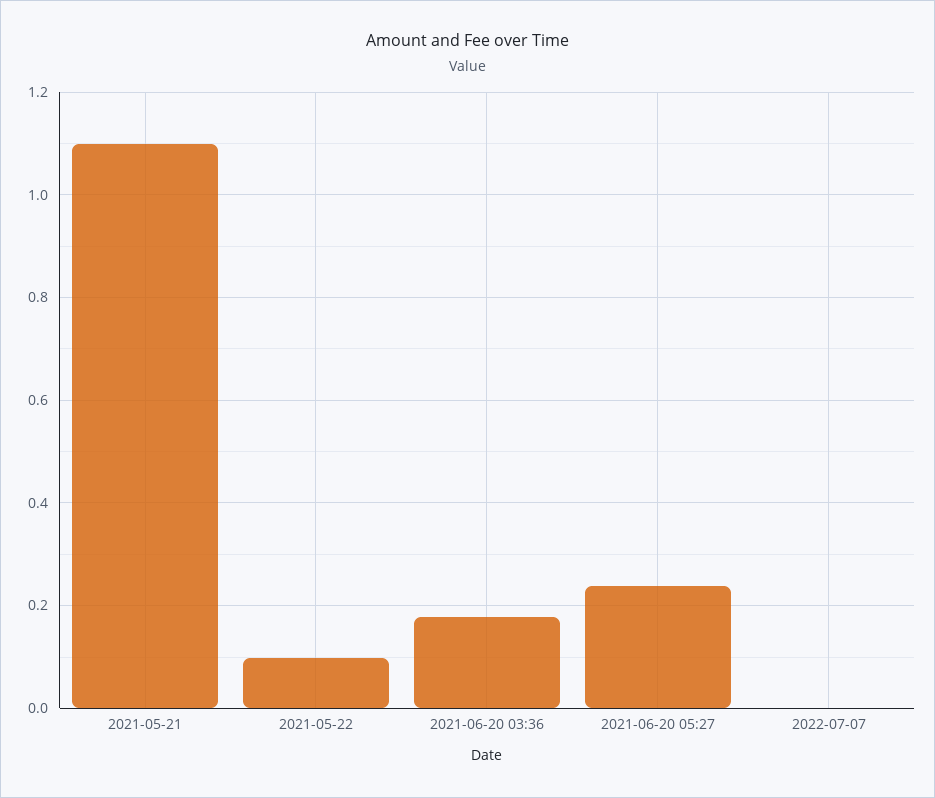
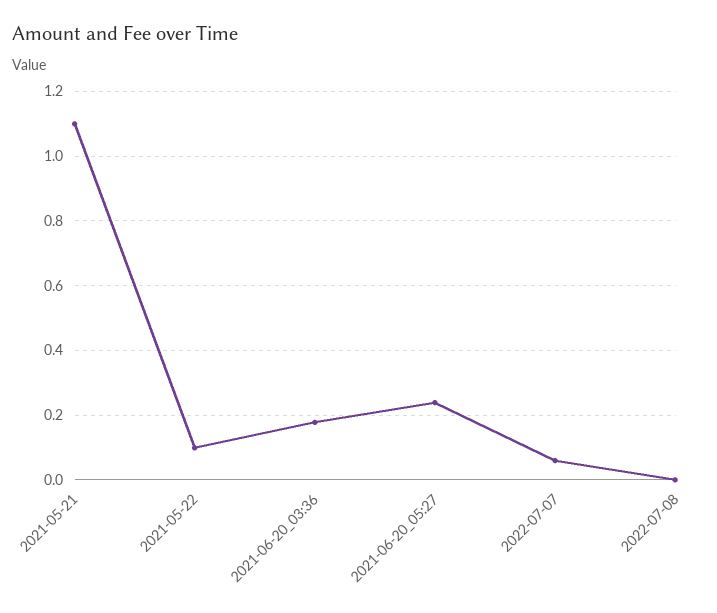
2022-07-07: 0 -> 0.06
2022-07-08: none -> 0

